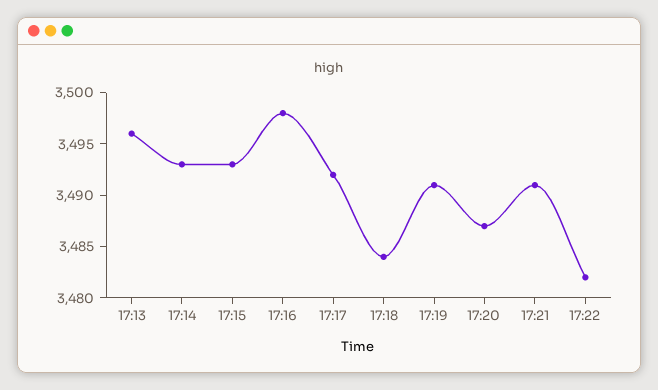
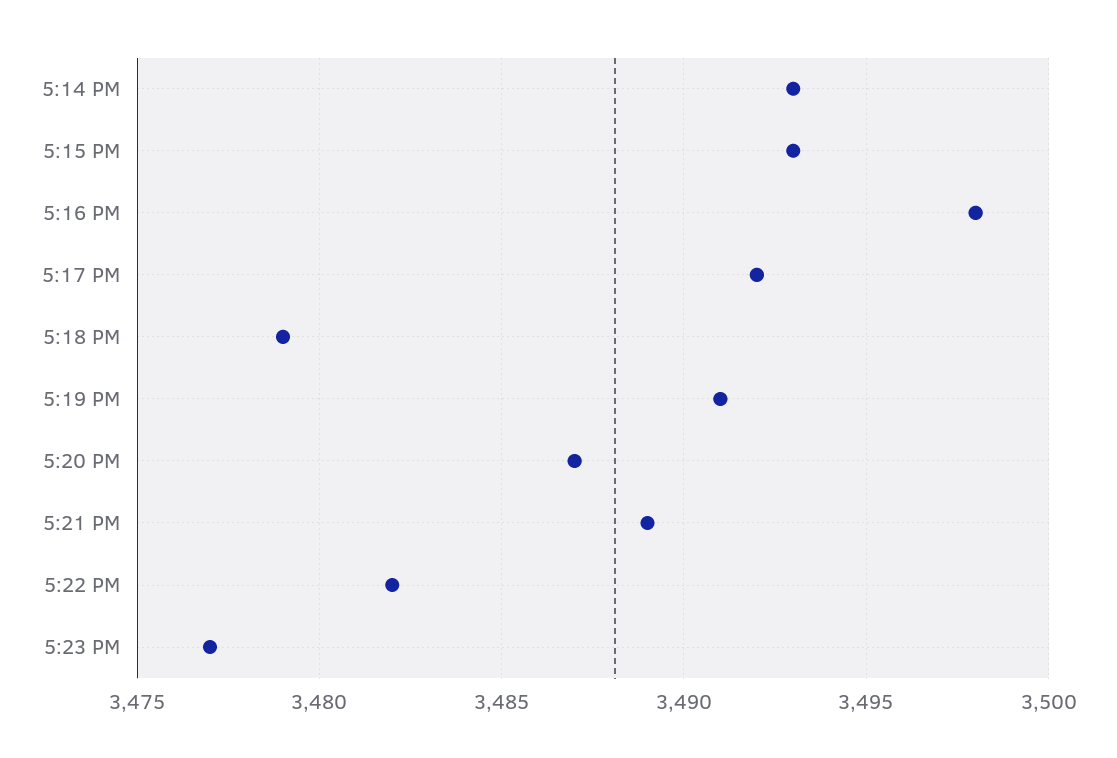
17:13: 3496 -> none
17:18: 3484 -> 3479
17:21: 3491 -> 3489
5:23 PM: none -> 3477

